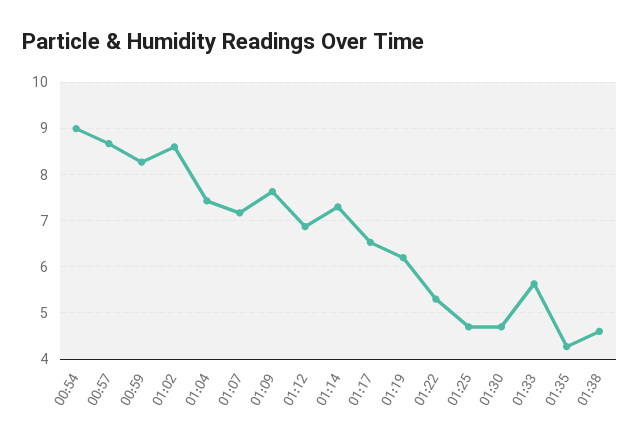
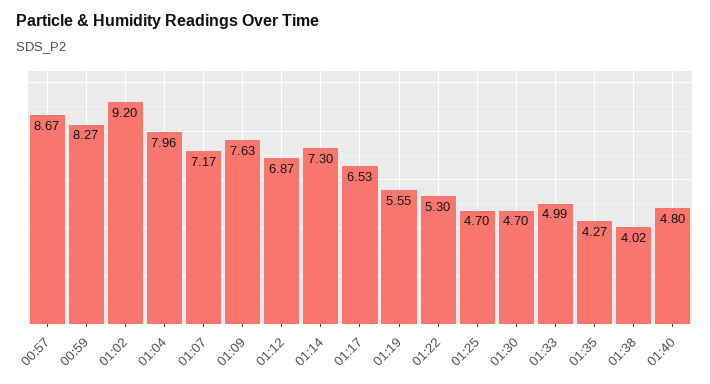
00:54: 9 -> none
01:02: 8.6 -> 9.2
01:04: 7.4 -> 7.96
01:19: 6.2 -> 5.55
01:33: 5.6 -> 4.99
01:38: 4.6 -> 4.02
01:40: none -> 4.8

